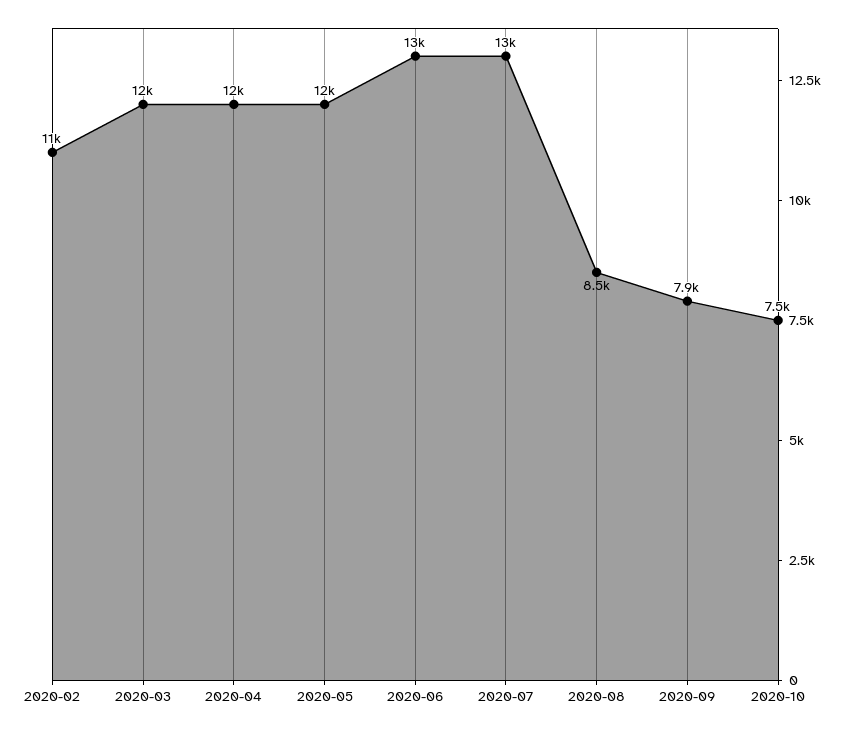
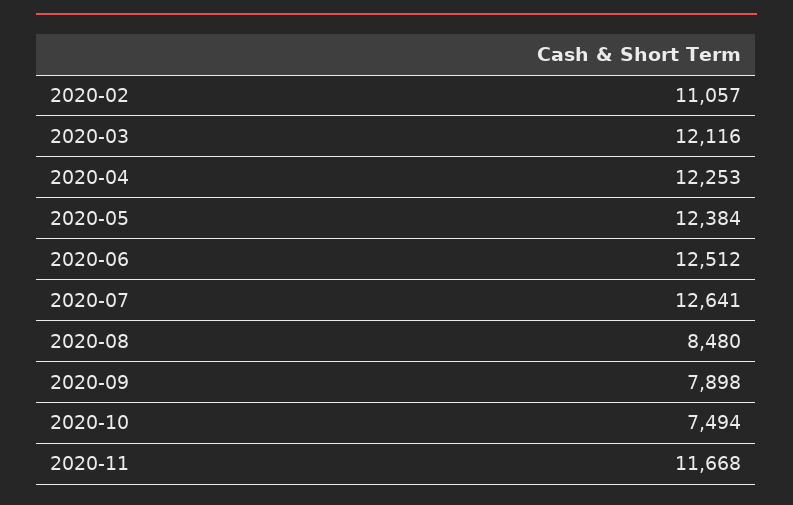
2020-11: none -> 11668

